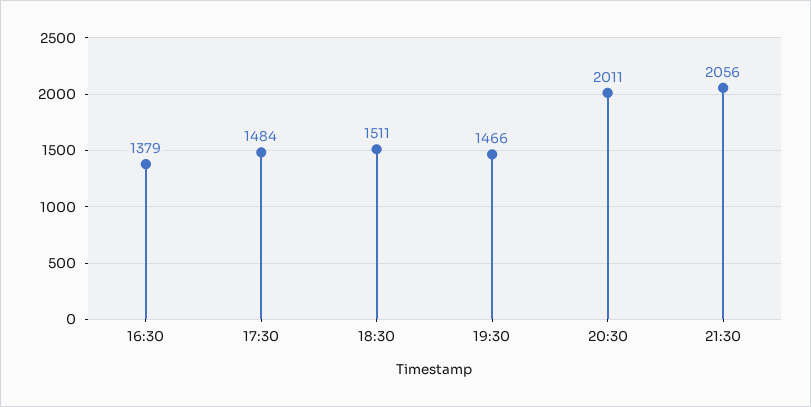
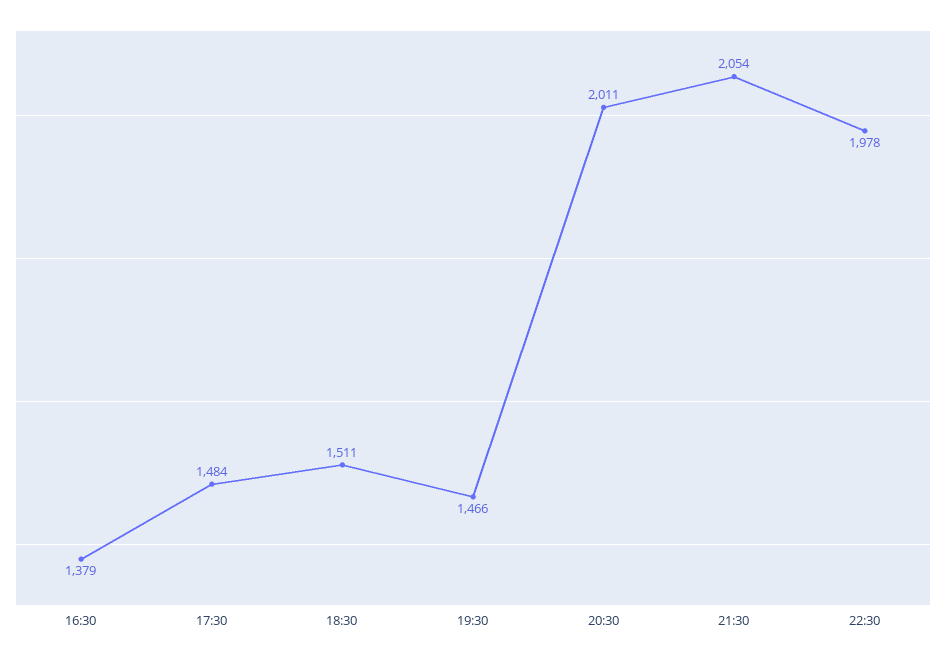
21:30: 2056 -> 2054
22:30: none -> 1978

